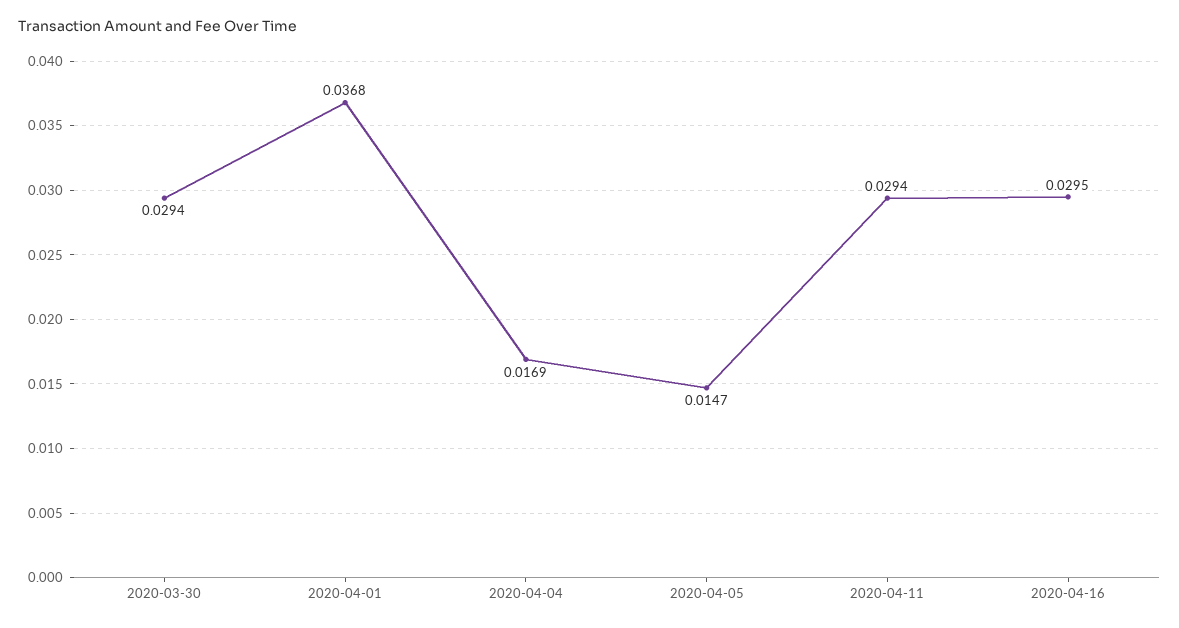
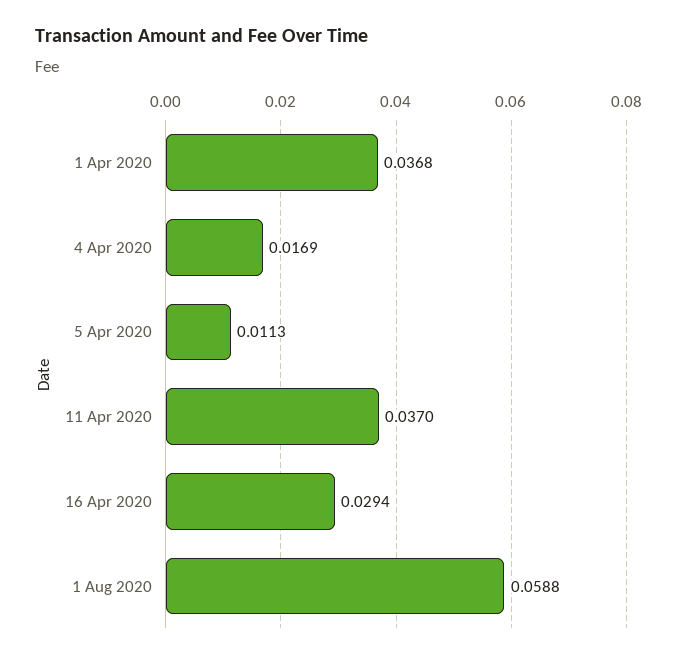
2020-03-30: 0.0294 -> none
2020-04-05: 0.0147 -> 0.0113
2020-04-11: 0.0294 -> 0.037
2020-04-16: 0.0295 -> 0.0294
1 Aug 2020: none -> 0.0588

